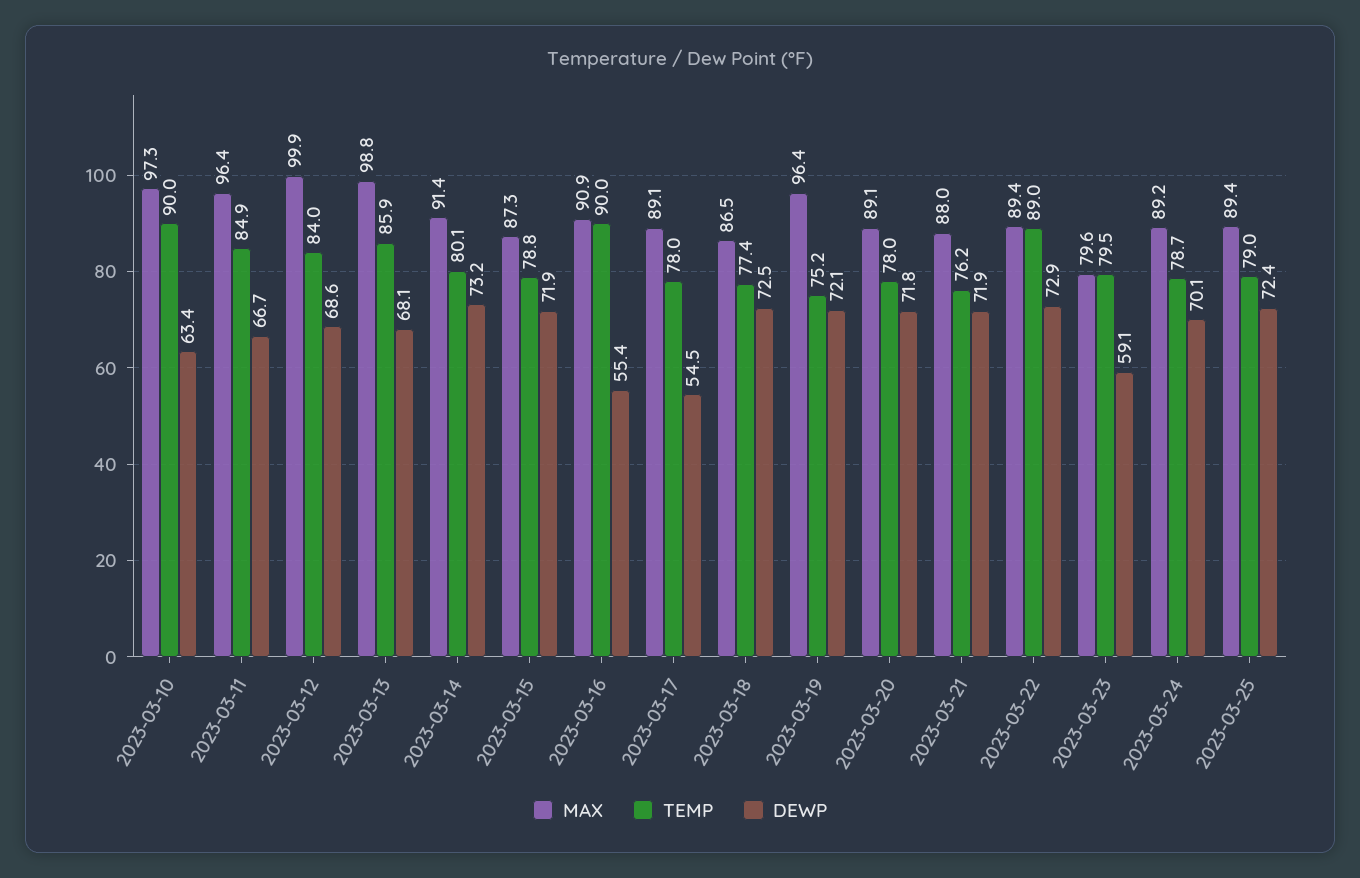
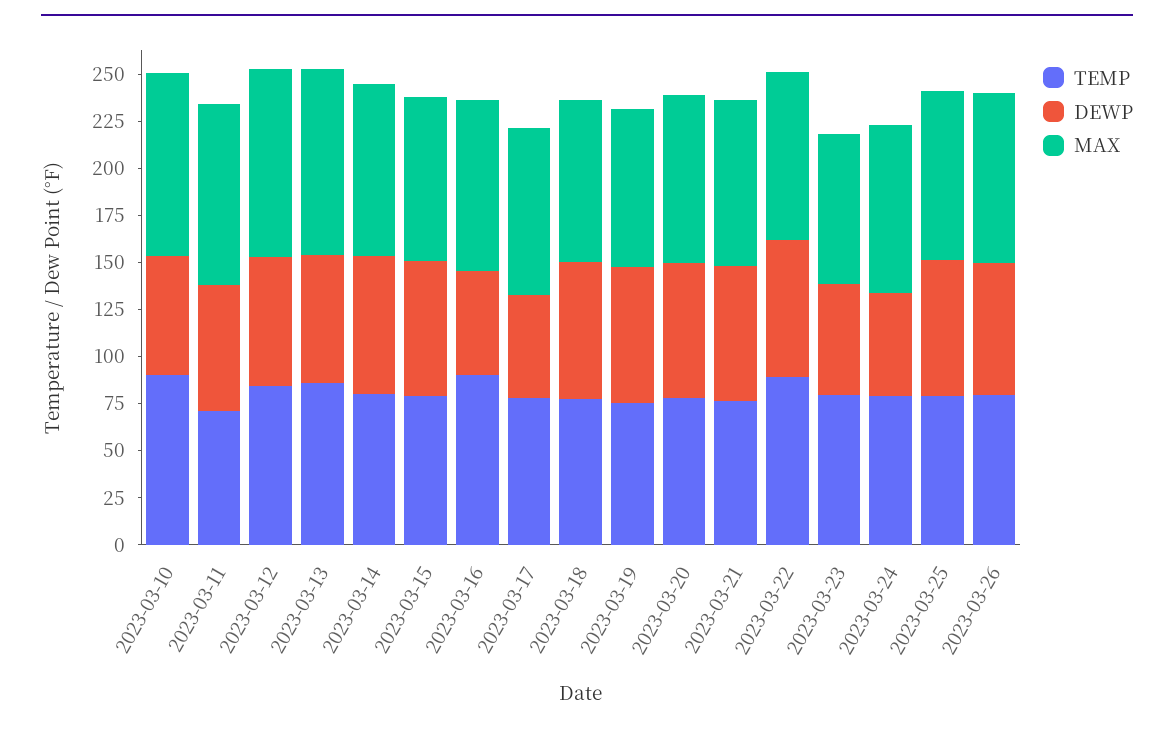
TEMP, 2023-03-11: 84.9 -> 70
MAX, 2023-03-19: 96.4 -> 85
DEWP, 2023-03-24: 70.1 -> 55
TEMP, 2023-03-26: none -> 80
DEWP, 2023-03-26: none -> 70
MAX, 2023-03-26: none -> 90

